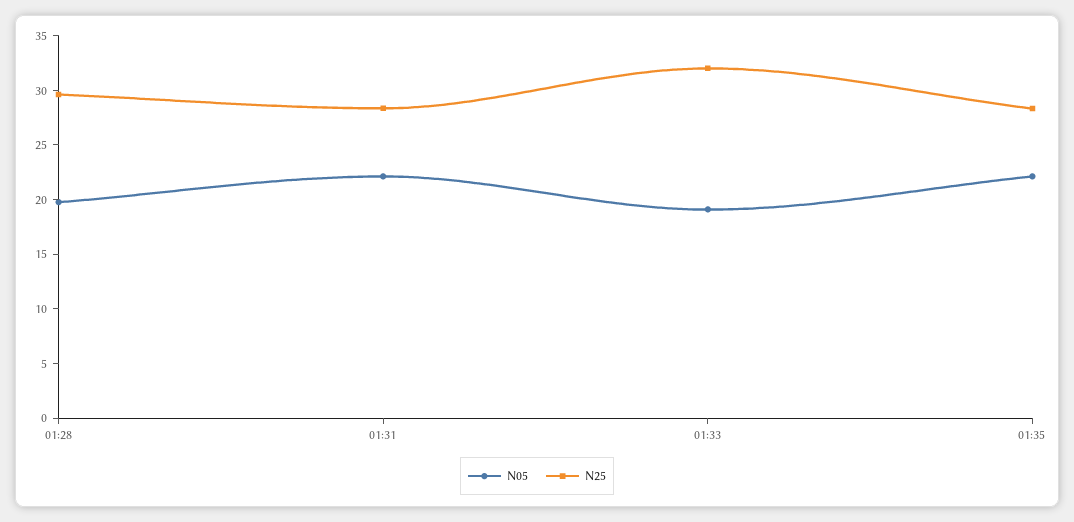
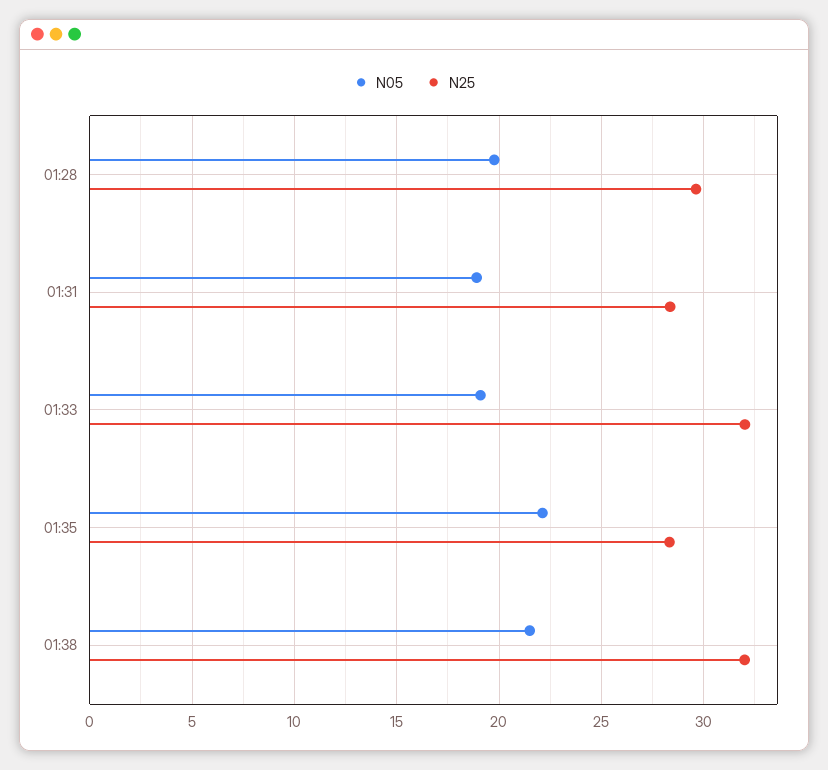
N05, 01:31: 22 -> 19
N05, 01:38: none -> 21.5
N25, 01:38: none -> 32

